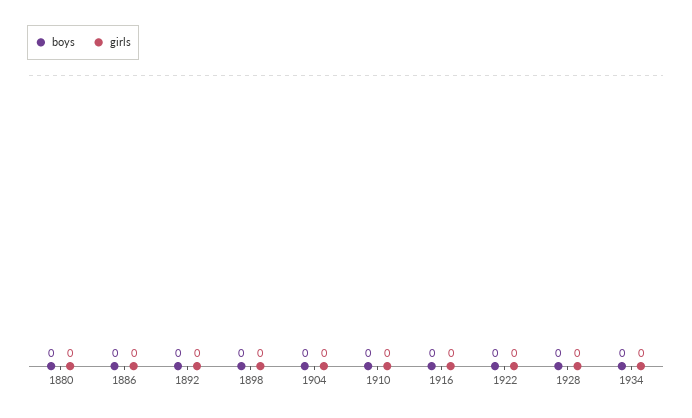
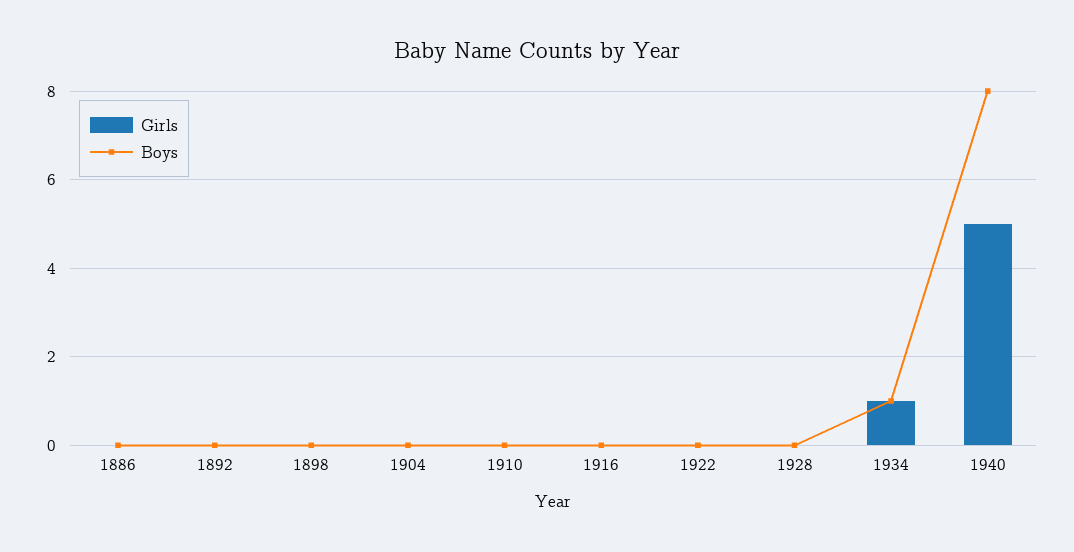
boys, 1880: 0 -> none
girls, 1880: 0 -> none
boys, 1934: 0 -> 1
girls, 1934: 0 -> 1
girls, 1940: none -> 5
boys, 1940: none -> 8

